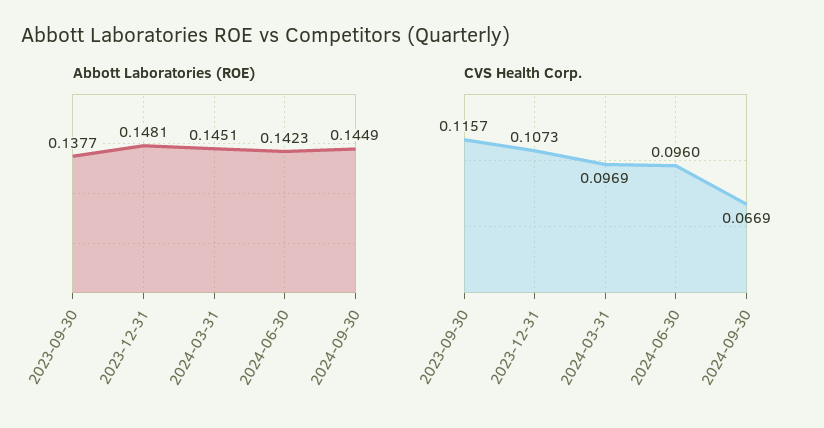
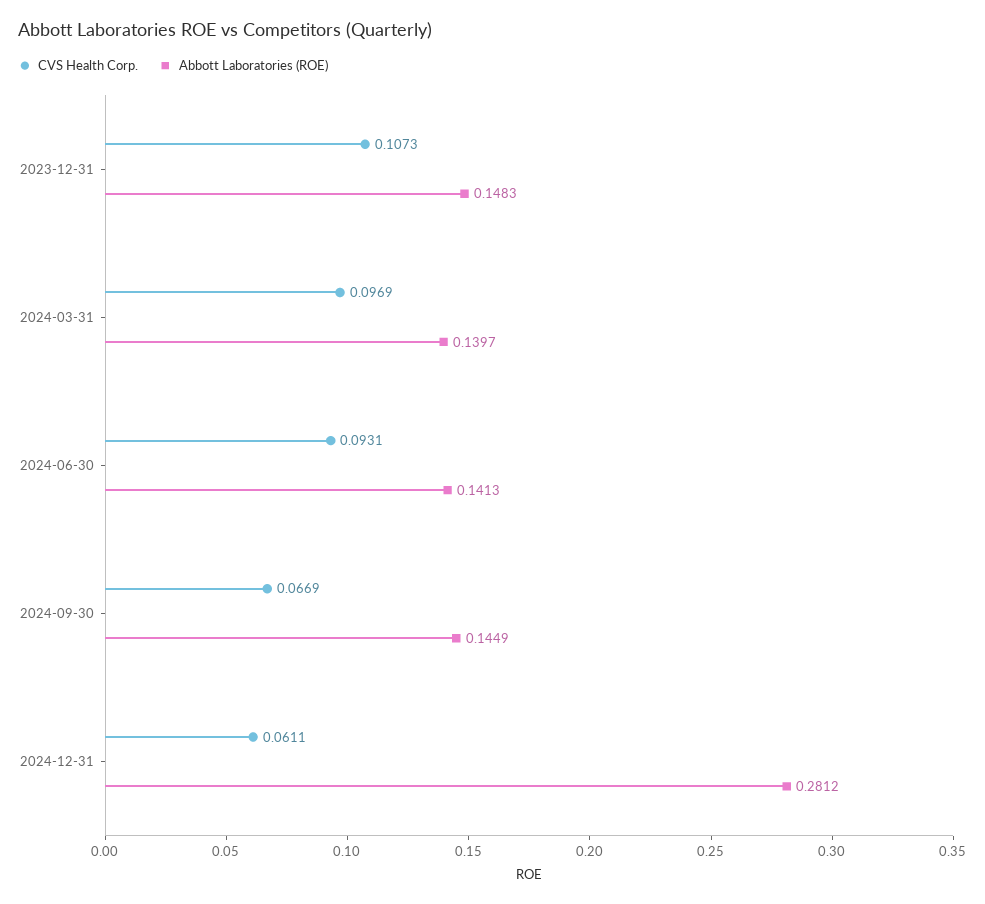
Abbott Laboratories (ROE), 2023-09-30: 0.1377 -> none
Abbott Laboratories (ROE), 2023-12-31: 0.1481 -> 0.1483
Abbott Laboratories (ROE), 2024-03-31: 0.1451 -> 0.1397
Abbott Laboratories (ROE), 2024-06-30: 0.1423 -> 0.1413
CVS Health Corp., 2023-09-30: 0.1157 -> none
CVS Health Corp., 2024-06-30: 0.096 -> 0.0931
CVS Health Corp., 2024-12-31: none -> 0.0611
Abbott Laboratories (ROE), 2024-12-31: none -> 0.2812

